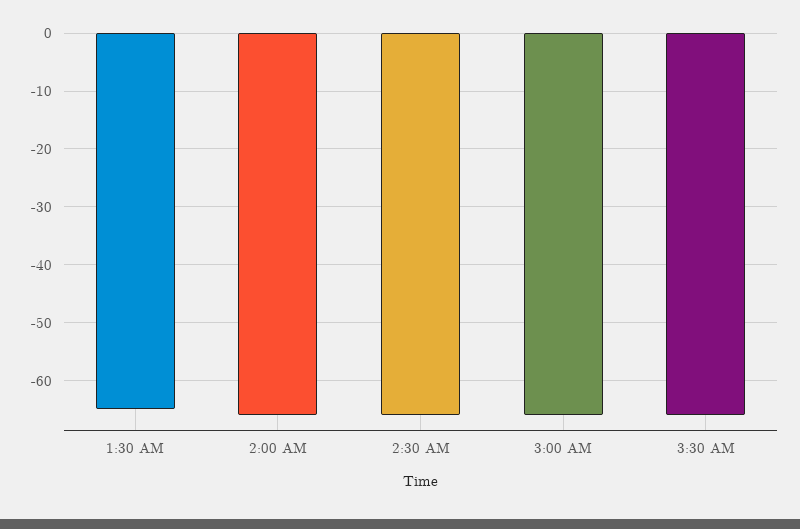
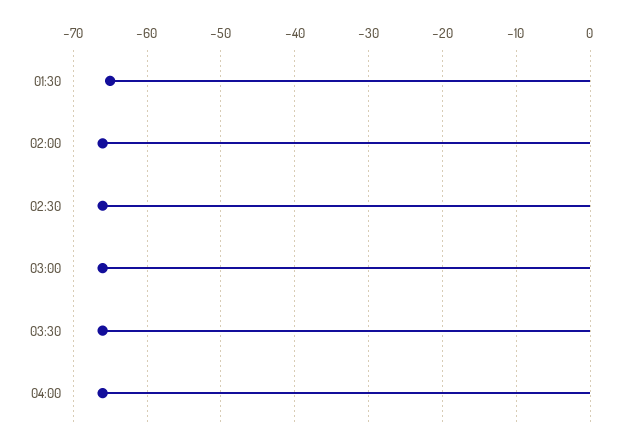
04:00: none -> -66

